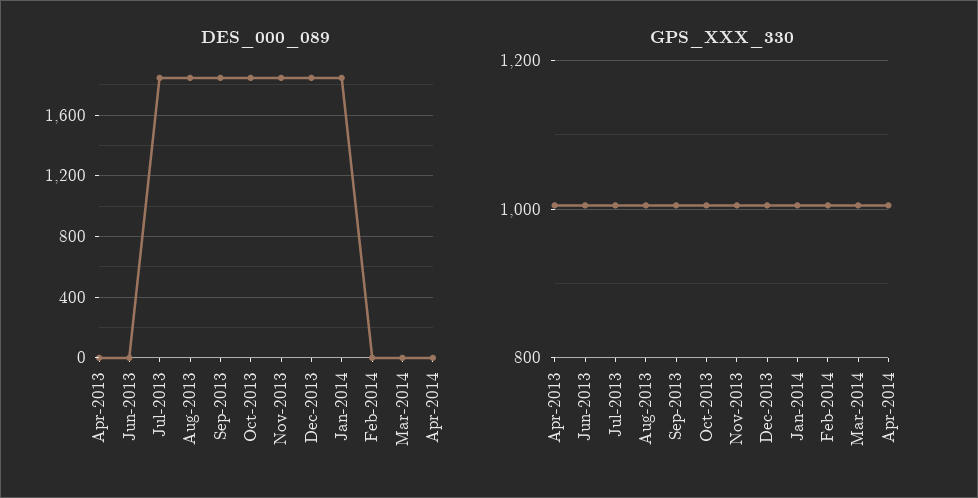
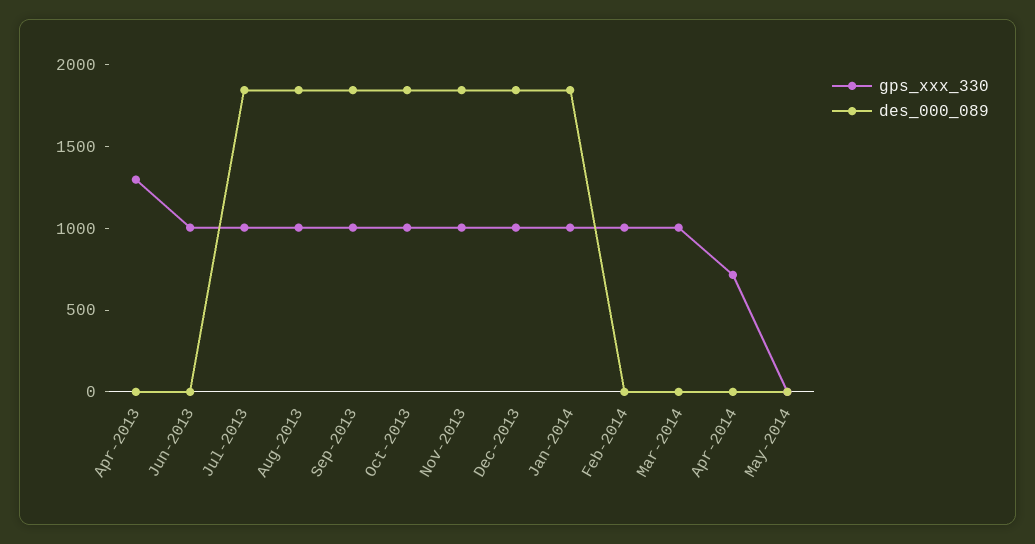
GPS_XXX_330, Apr-2013: 1000 -> 1300
GPS_XXX_330, Apr-2014: 1000 -> 700
GPS_XXX_330, May-2014: none -> 0
DES_000_089, May-2014: none -> 0

